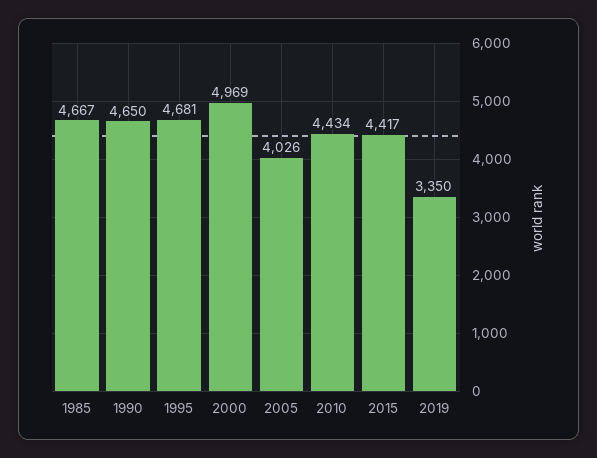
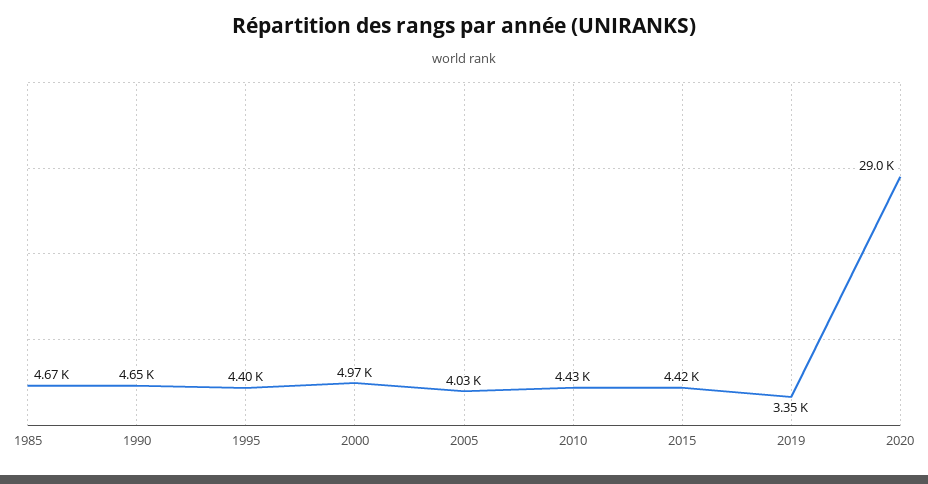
1995: 4681 -> 4400
2020: none -> 29000

